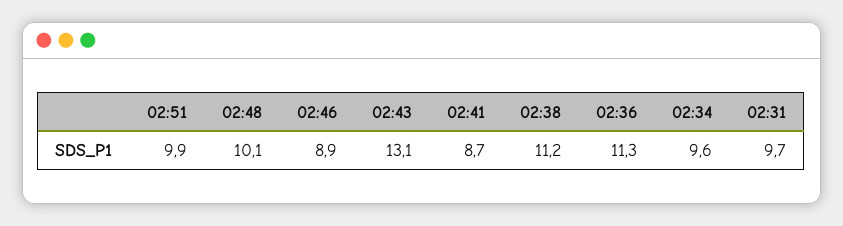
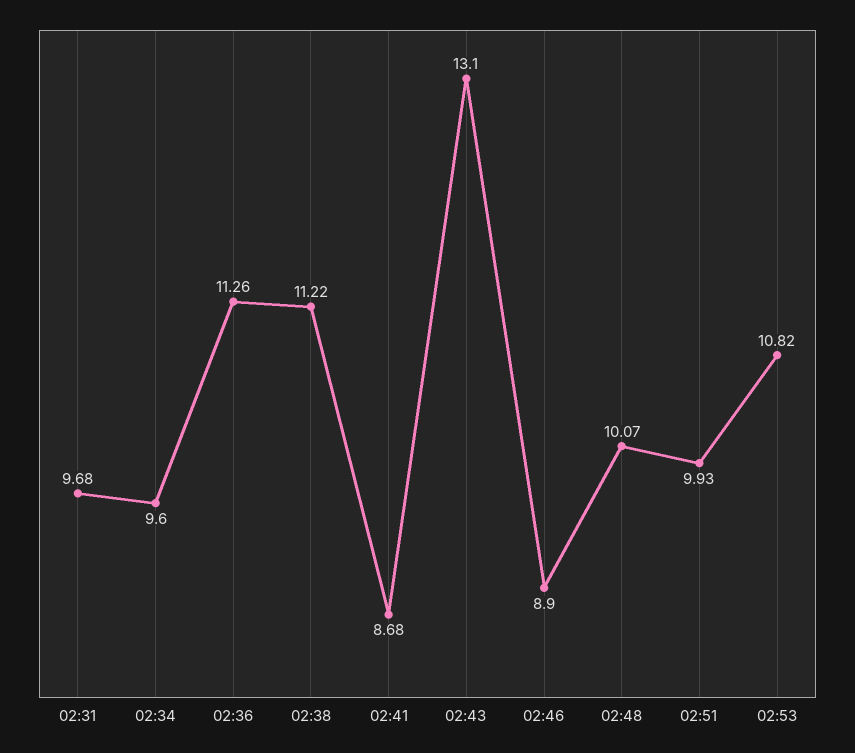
02:53: none -> 10.82

